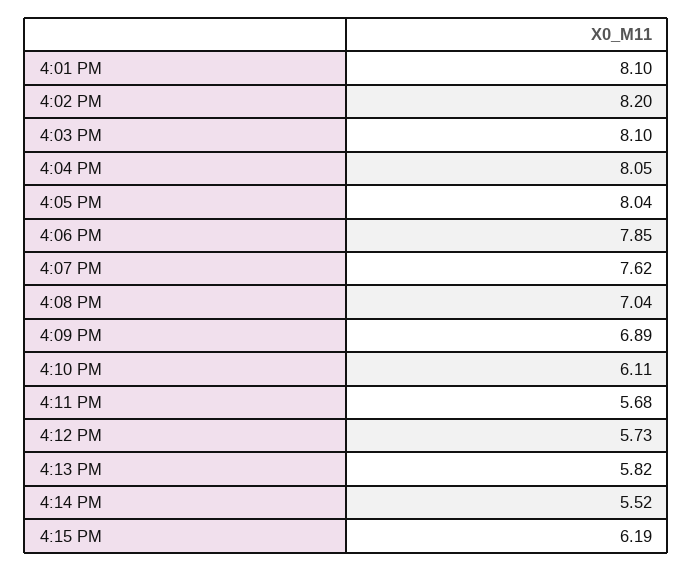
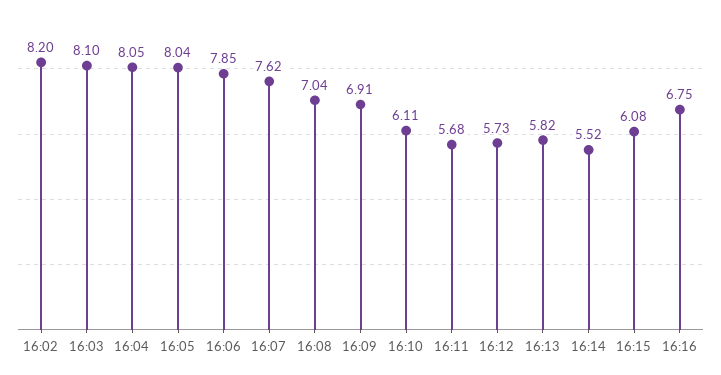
4:01 PM: 8.1 -> none
4:09 PM: 6.89 -> 6.91
4:15 PM: 6.19 -> 6.08
16:16: none -> 6.75

